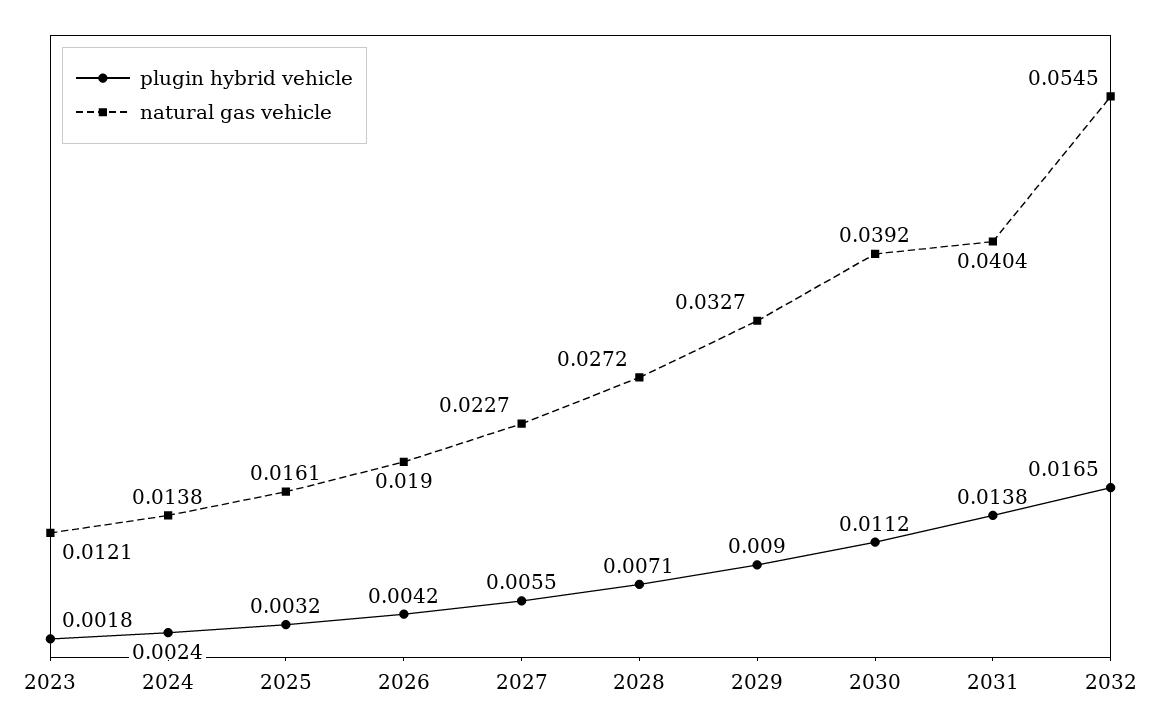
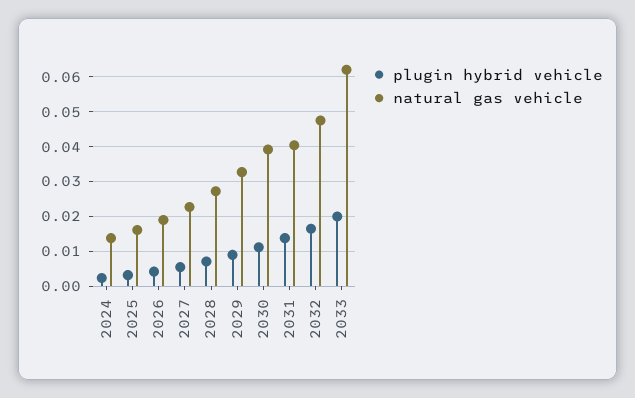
plugin hybrid vehicle, 2023: 0.0018 -> none
natural gas vehicle, 2023: 0.0121 -> none
natural gas vehicle, 2032: 0.0545 -> 0.048
plugin hybrid vehicle, 2033: none -> 0.02
natural gas vehicle, 2033: none -> 0.062

